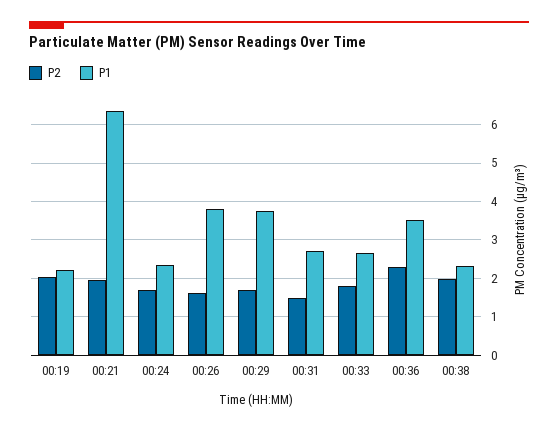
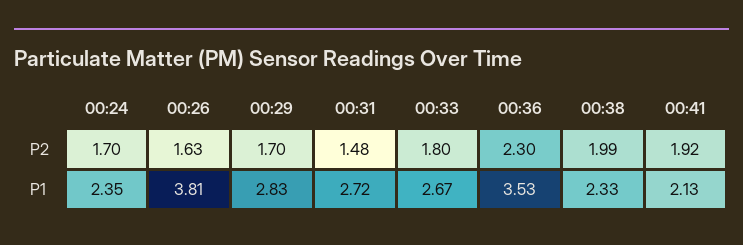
P2, 00:19: 2 -> none
P1, 00:19: 2.2 -> none
P2, 00:21: 2 -> none
P1, 00:21: 6.4 -> none
P1, 00:29: 3.8 -> 2.83
P2, 00:41: none -> 1.92
P1, 00:41: none -> 2.13

